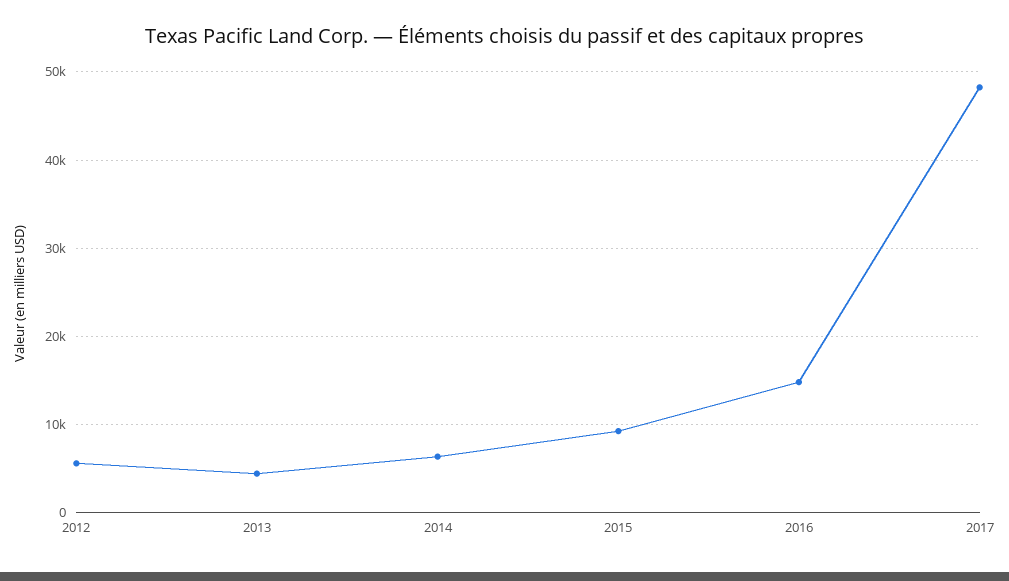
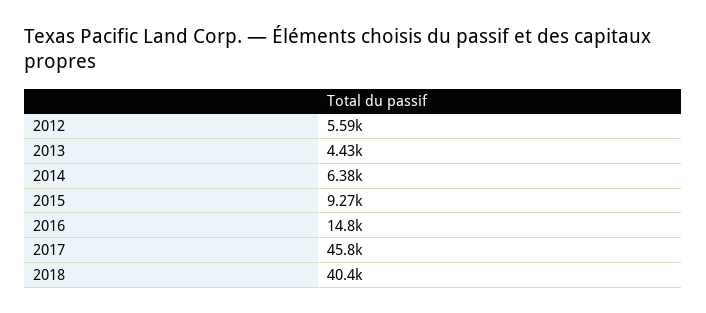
2017: 48000 -> 45800
2018: none -> 40400

